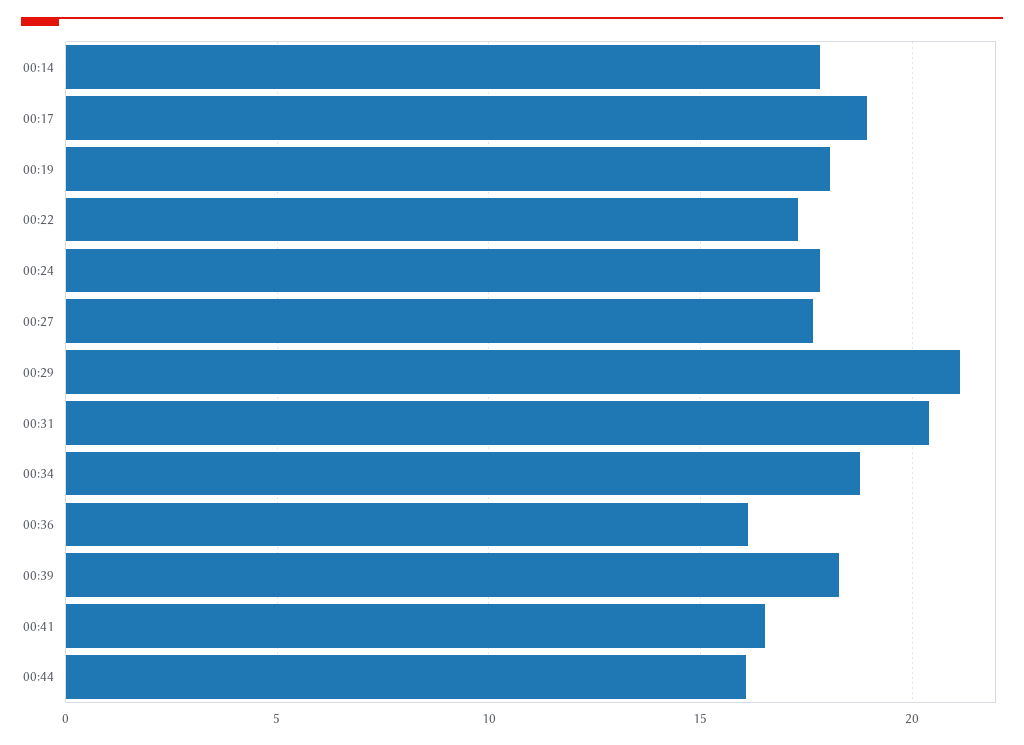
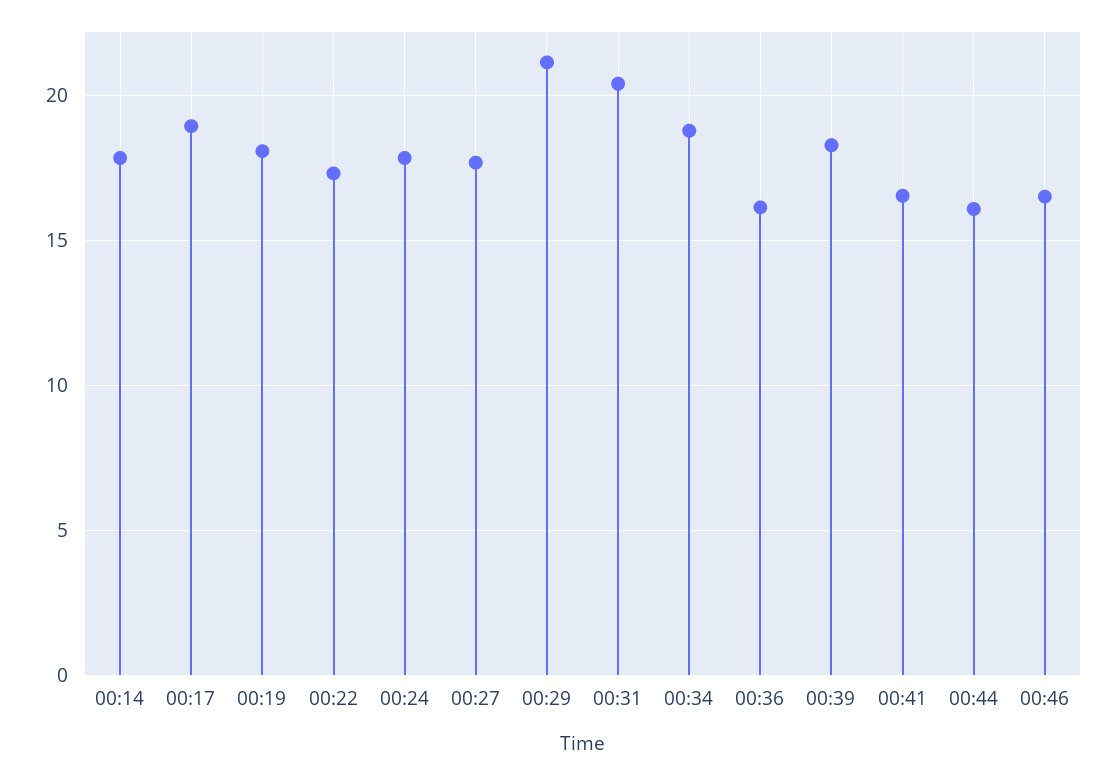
00:46: none -> 16.5

